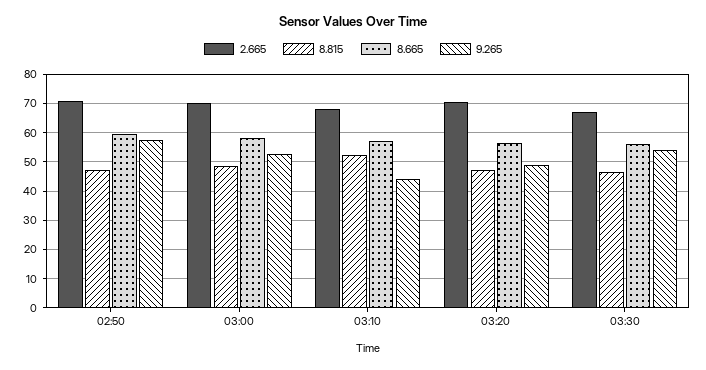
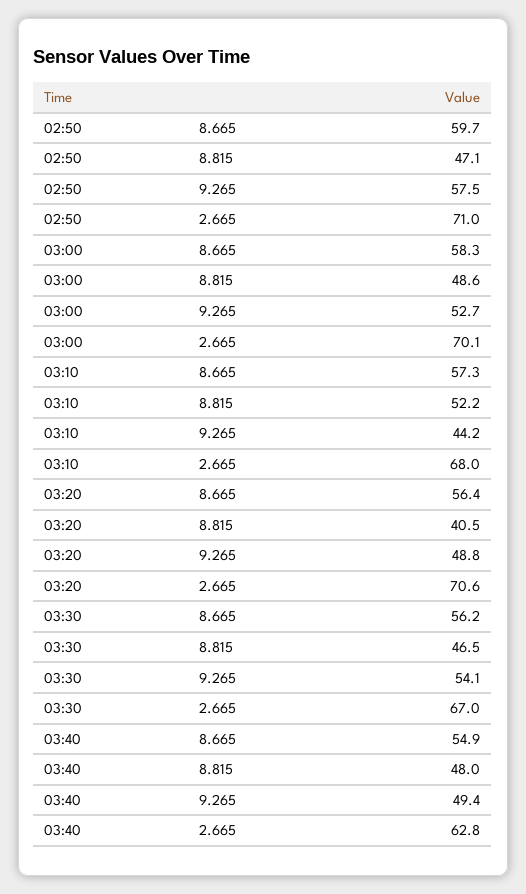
8.815, 03:20: 47.5 -> 40.5
8.665, 03:40: none -> 54.9
8.815, 03:40: none -> 48
9.265, 03:40: none -> 49.4
2.665, 03:40: none -> 62.8

